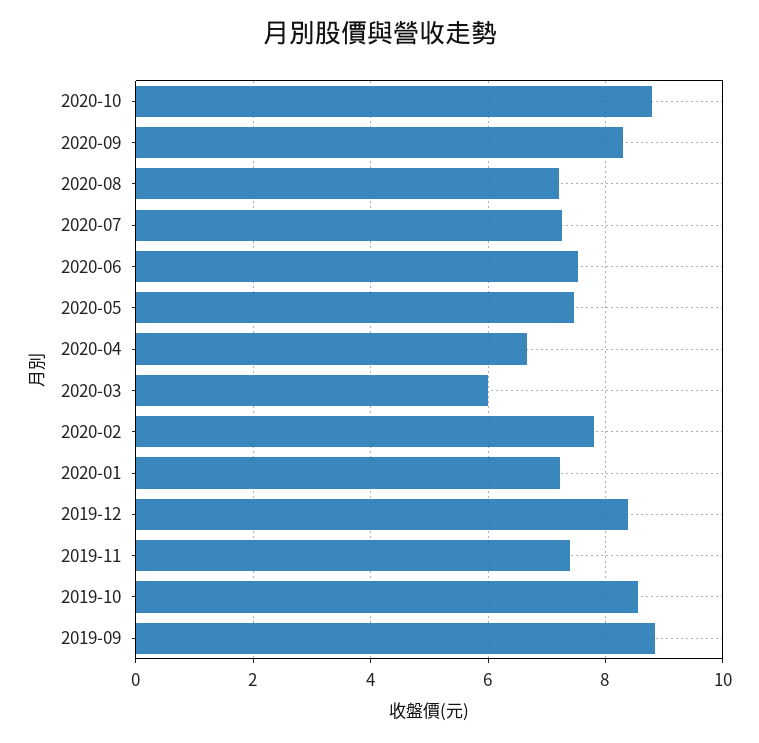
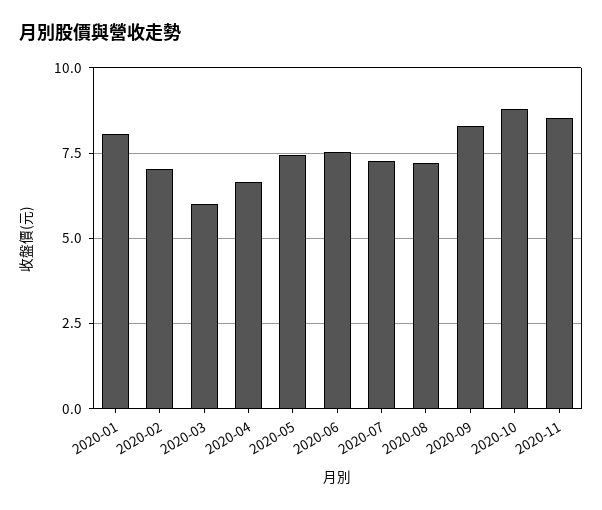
2020-02: 7.8 -> 7
2020-01: 7.2 -> 8
2019-12: 8.4 -> none
2019-11: 7.4 -> none
2019-10: 8.6 -> none
2019-09: 8.8 -> none
2020-11: none -> 8.5

